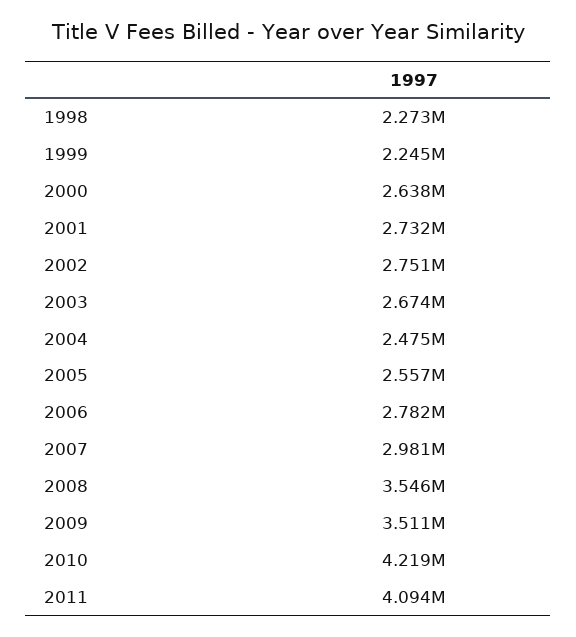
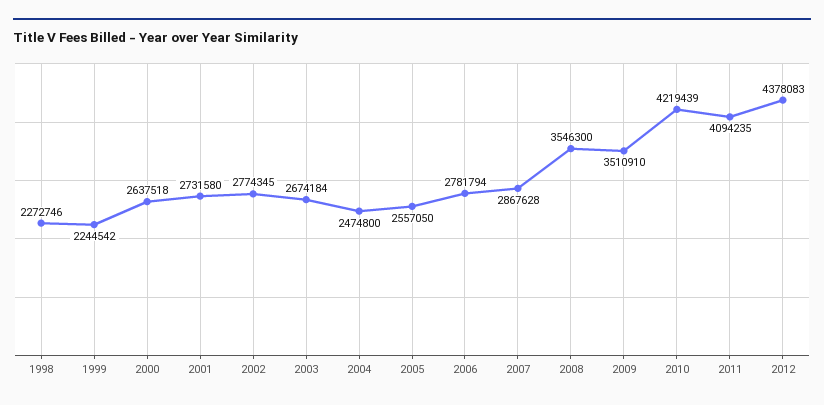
2002: 2751000 -> 2774345
2007: 2981000 -> 2867628
2012: none -> 4378083

